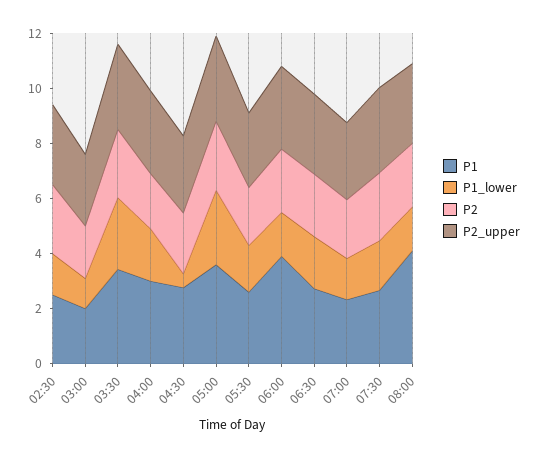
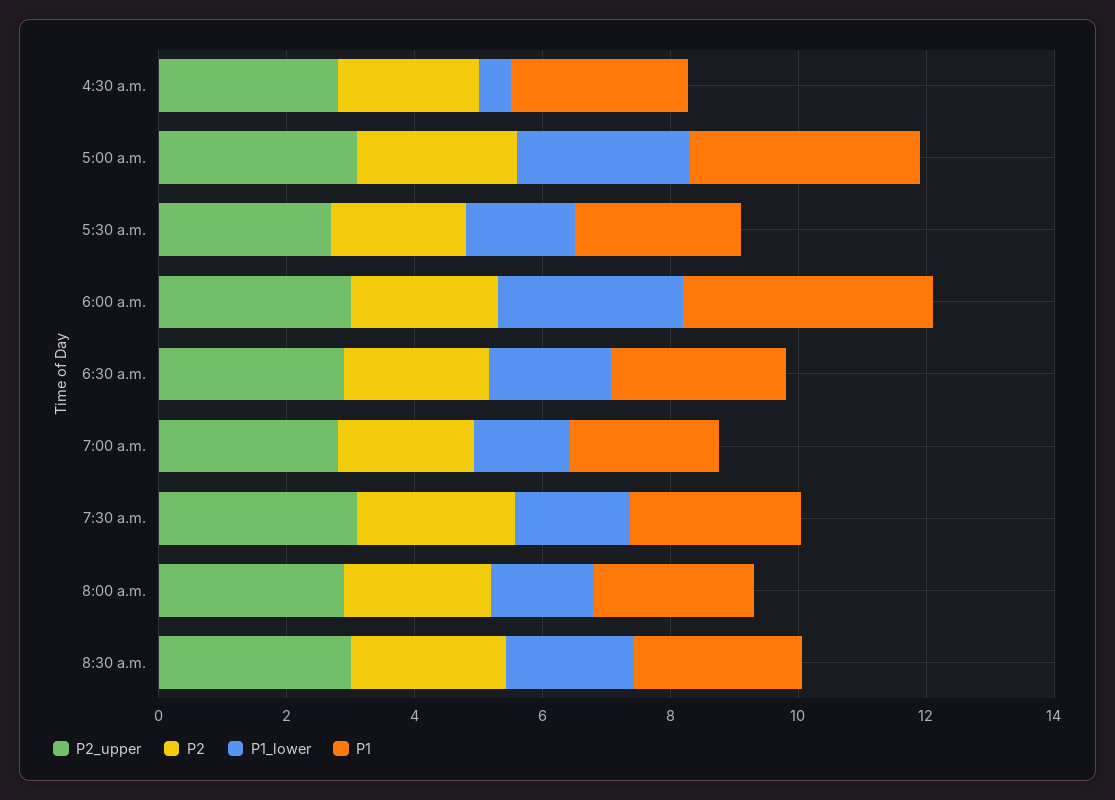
P1, 02:30: 2.5 -> none
P1_lower, 02:30: 1.5 -> none
P2, 02:30: 2.5 -> none
P2_upper, 02:30: 3 -> none
P1, 03:00: 2 -> none
P1_lower, 03:00: 1 -> none
P2, 03:00: 2 -> none
P2_upper, 03:00: 2.5 -> none
P1, 03:30: 3.5 -> none
P1_lower, 03:30: 2.5 -> none
P2, 03:30: 2.5 -> none
P2_upper, 03:30: 3 -> none
P1, 04:00: 3 -> none
P1_lower, 04:00: 2 -> none
P2, 04:00: 2 -> none
P2_upper, 04:00: 3 -> none
P1_lower, 06:00: 1.5 -> 3
P1, 08:00: 4 -> 2.5
P2_upper, 8:30 a.m.: none -> 3
P2, 8:30 a.m.: none -> 2.5
P1_lower, 8:30 a.m.: none -> 2
P1, 8:30 a.m.: none -> 2.5

